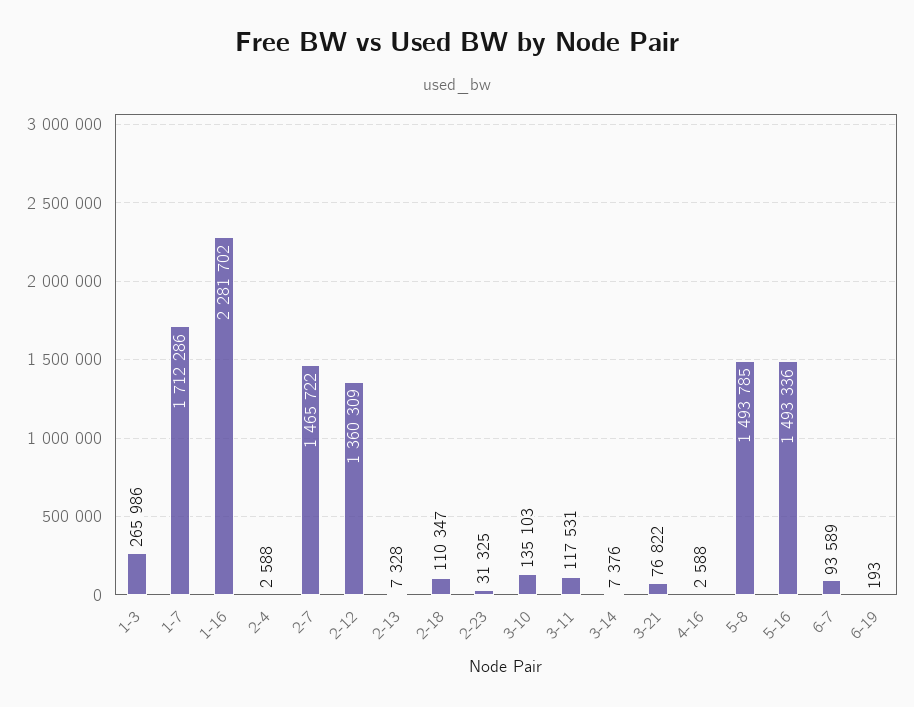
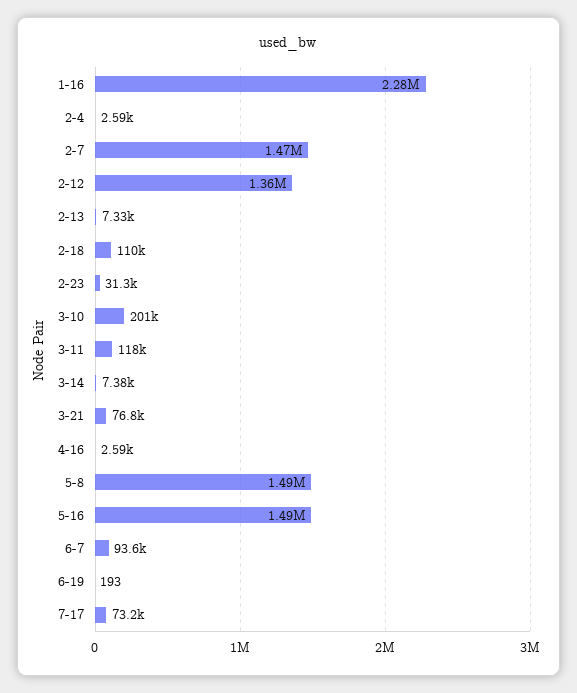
1-3: 265986 -> none
1-7: 1712286 -> none
3-10: 135103 -> 201000
7-17: none -> 73200

